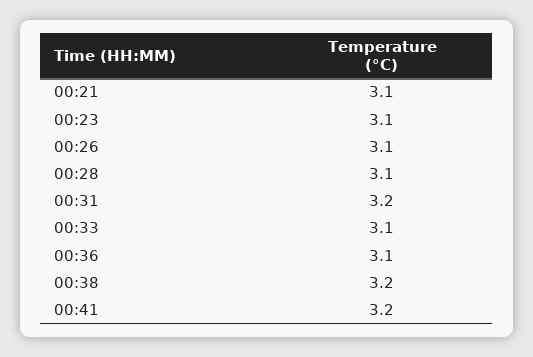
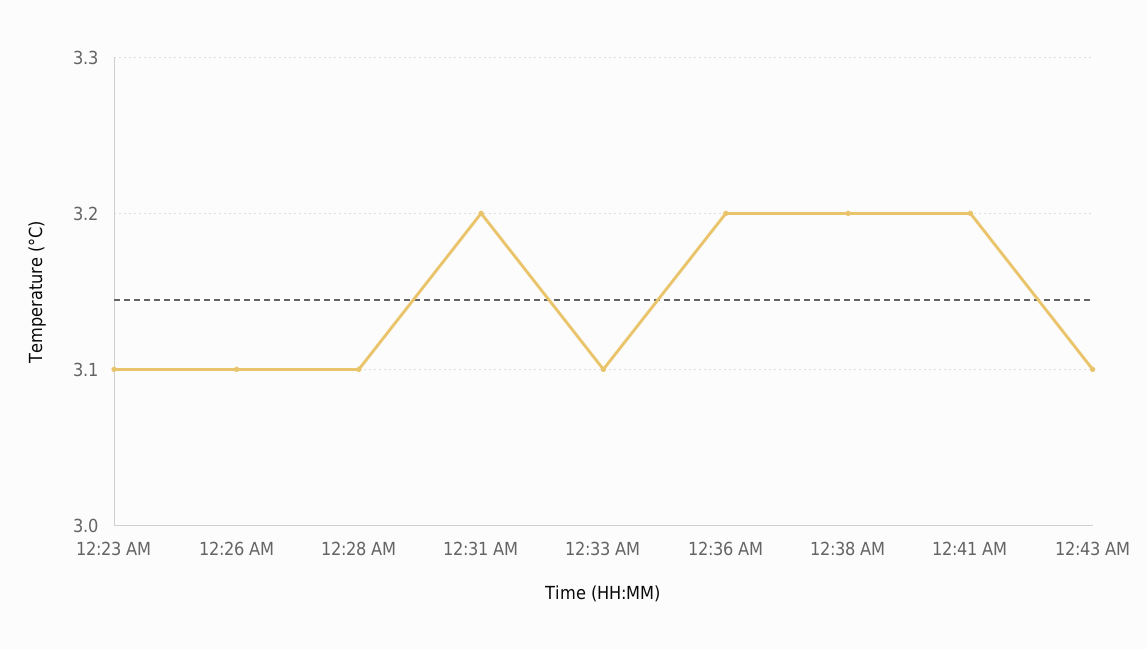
00:21: 3.1 -> none
00:36: 3.1 -> 3.2
12:43 AM: none -> 3.1

